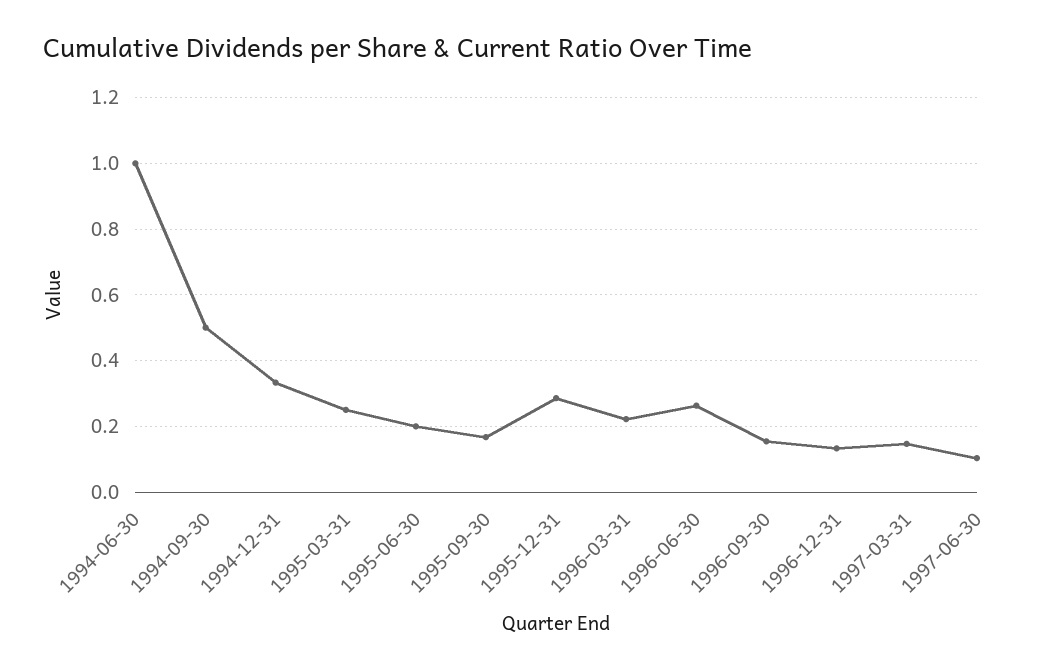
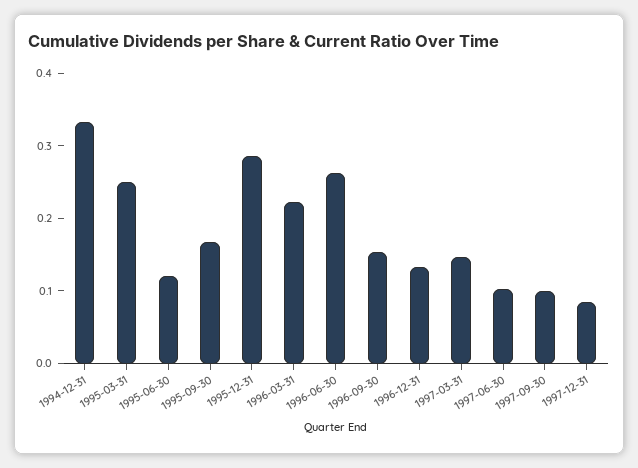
1994-06-30: 1 -> none
1994-09-30: 0.5 -> none
1995-06-30: 0.2 -> 0.12
1997-09-30: none -> 0.1
1997-12-31: none -> 0.08

